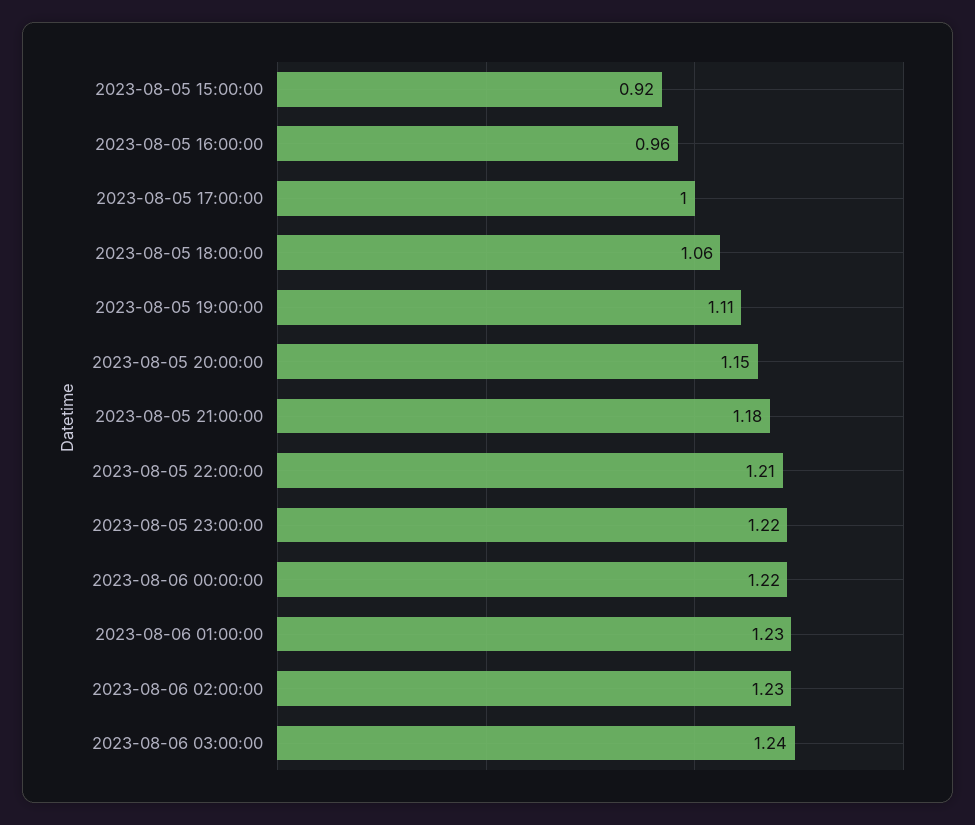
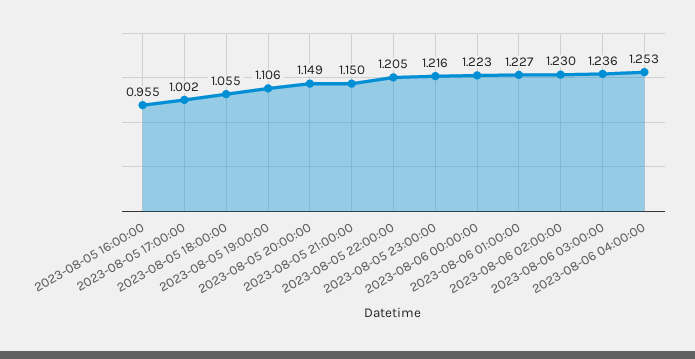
2023-08-05 15:00:00: 0.92 -> none
2023-08-05 21:00:00: 1.18 -> 1.15
2023-08-06 04:00:00: none -> 1.253

